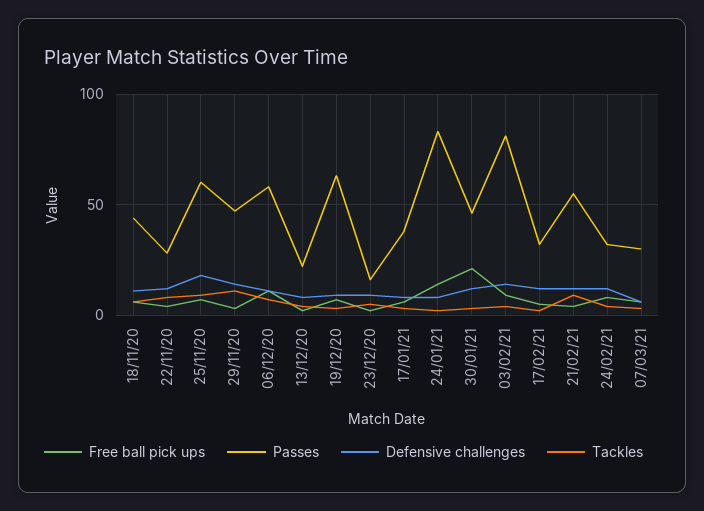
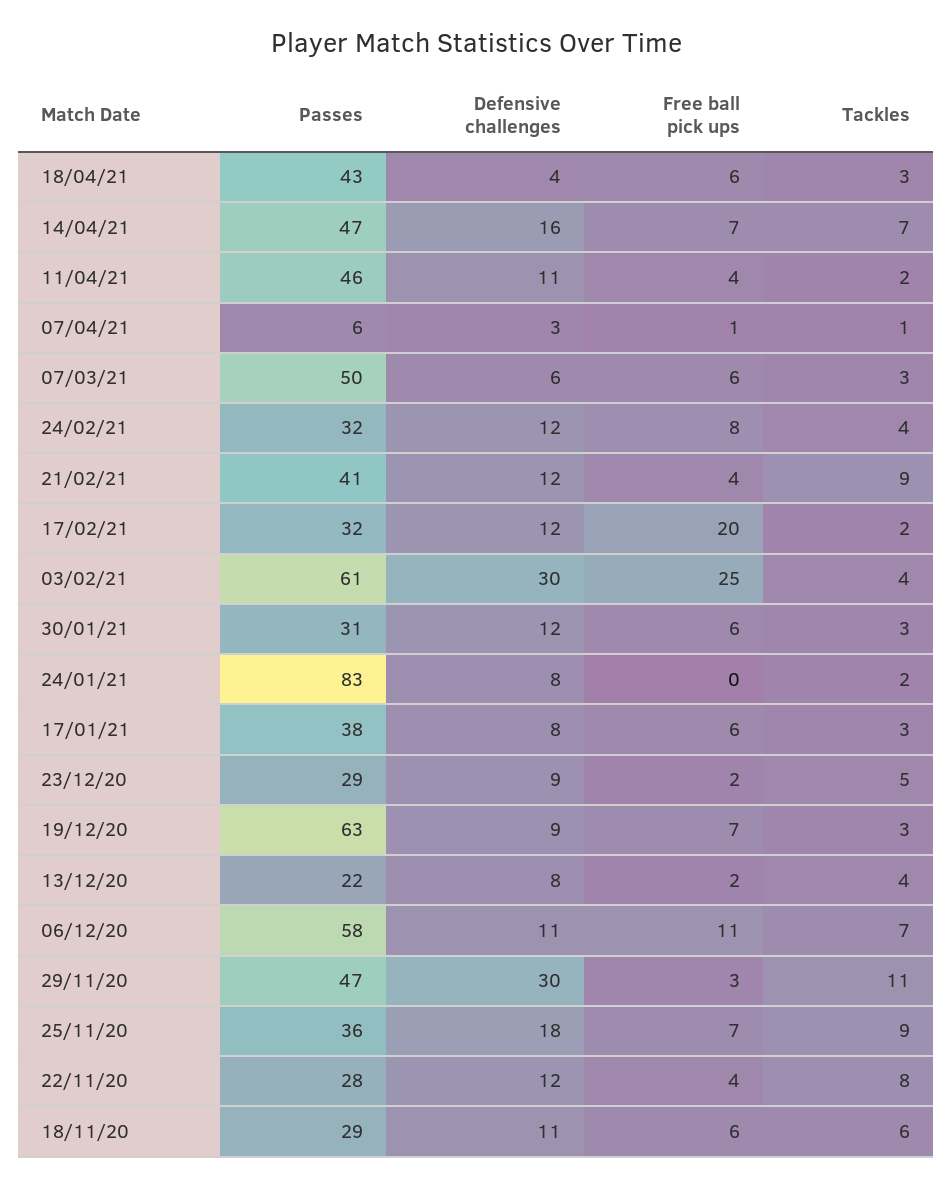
Passes, 18/11/20: 45 -> 29
Passes, 25/11/20: 60 -> 36
Defensive challenges, 29/11/20: 15 -> 30
Passes, 23/12/20: 15 -> 29
Free ball pick ups, 24/01/21: 15 -> 0
Free ball pick ups, 30/01/21: 20 -> 6
Passes, 30/01/21: 45 -> 31
Free ball pick ups, 03/02/21: 10 -> 25
Passes, 03/02/21: 80 -> 61
Defensive challenges, 03/02/21: 15 -> 30
Free ball pick ups, 17/02/21: 5 -> 20
Passes, 21/02/21: 55 -> 41
Passes, 07/03/21: 30 -> 50
Passes, 18/04/21: none -> 43
Defensive challenges, 18/04/21: none -> 4
Free ball pick ups, 18/04/21: none -> 6
Tackles, 18/04/21: none -> 3
Passes, 14/04/21: none -> 47
Defensive challenges, 14/04/21: none -> 16
Free ball pick ups, 14/04/21: none -> 7
Tackles, 14/04/21: none -> 7
Passes, 11/04/21: none -> 46
Defensive challenges, 11/04/21: none -> 11
Free ball pick ups, 11/04/21: none -> 4
Tackles, 11/04/21: none -> 2
Passes, 07/04/21: none -> 6
Defensive challenges, 07/04/21: none -> 3
Free ball pick ups, 07/04/21: none -> 1
Tackles, 07/04/21: none -> 1

